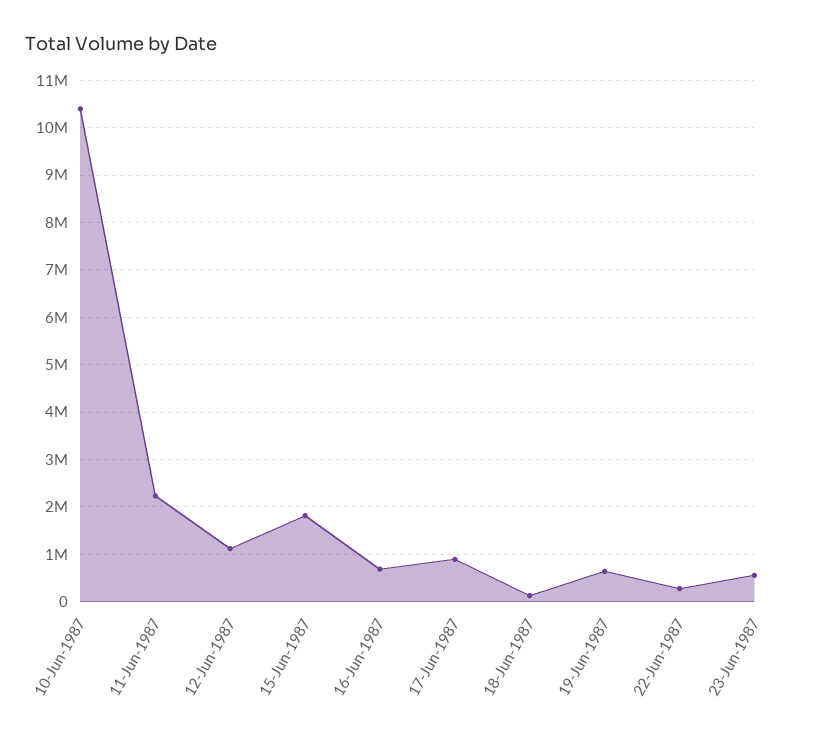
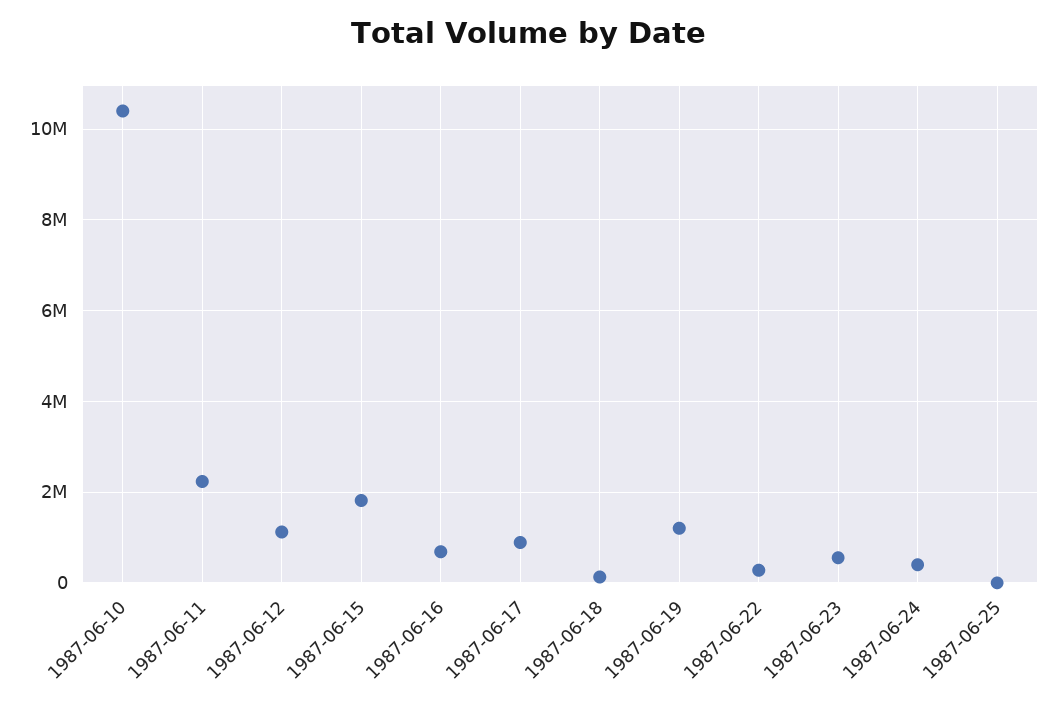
19-Jun-1987: 600000 -> 1200000
1987-06-24: none -> 400000
1987-06-25: none -> 0

